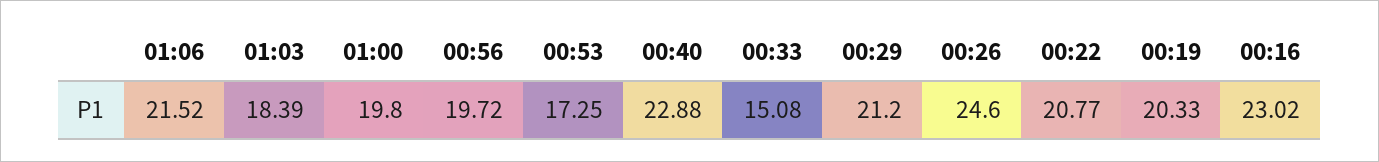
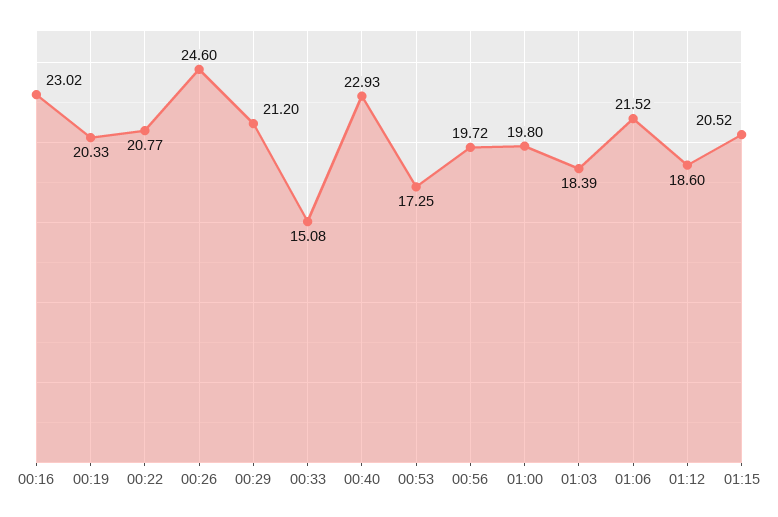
00:40: 22.88 -> 22.93
01:12: none -> 18.6
01:15: none -> 20.52

